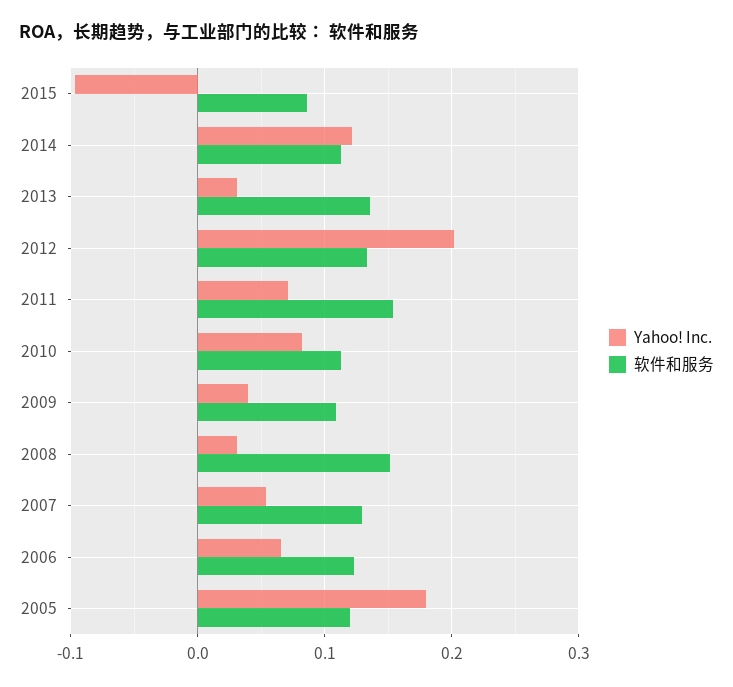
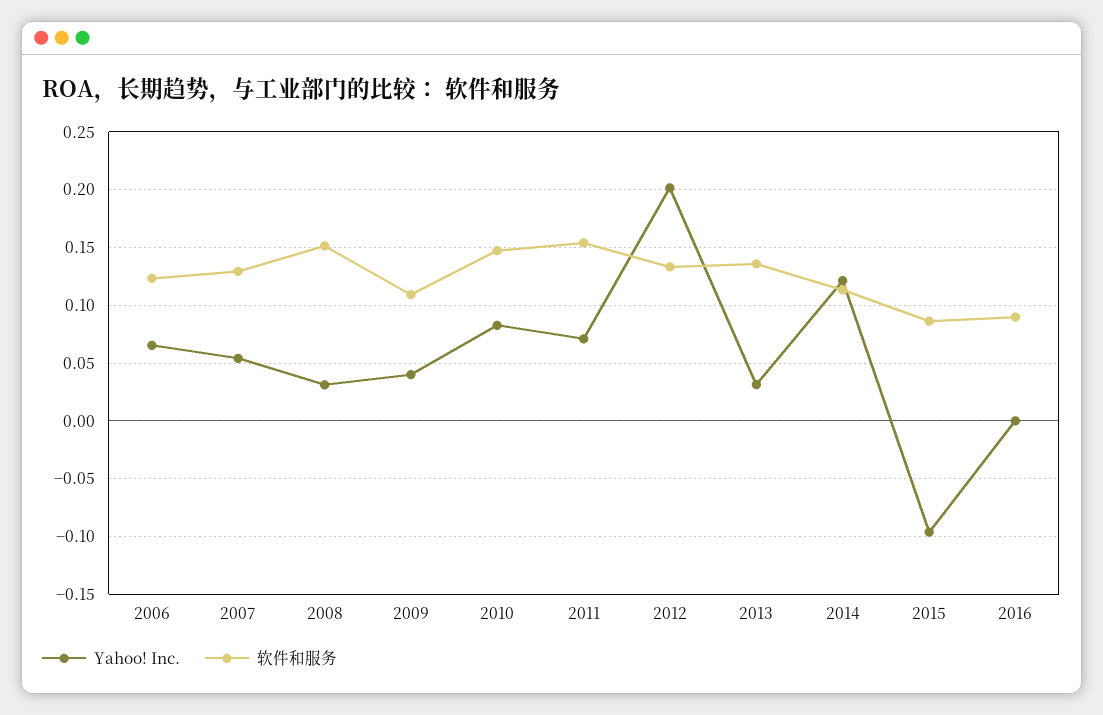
软件和服务, 2010: 0.11 -> 0.15
Yahoo! Inc., 2005: 0.18 -> none
软件和服务, 2005: 0.12 -> none
Yahoo! Inc., 2016: none -> 0
软件和服务, 2016: none -> 0.09

